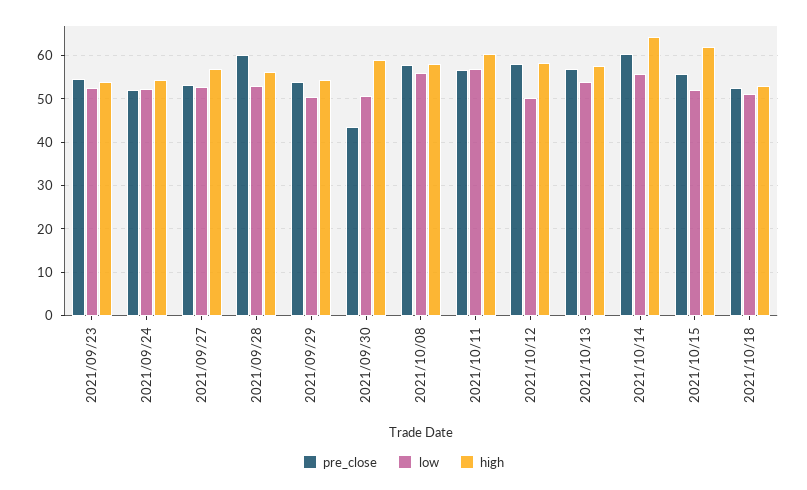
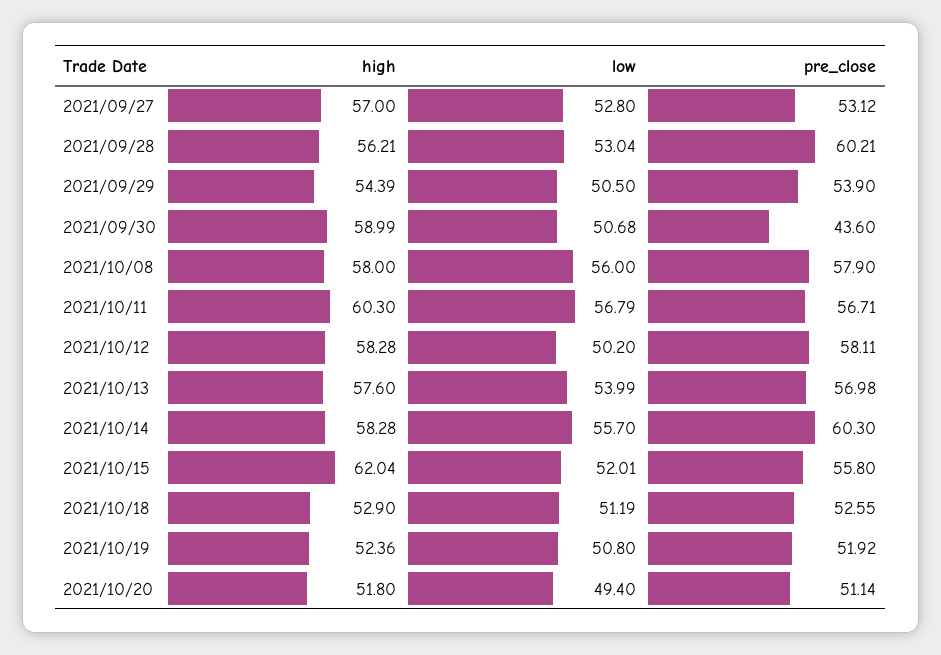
pre_close, 2021/09/23: 54 -> none
low, 2021/09/23: 52 -> none
high, 2021/09/23: 54 -> none
pre_close, 2021/09/24: 52 -> none
low, 2021/09/24: 52 -> none
high, 2021/09/24: 54 -> none
high, 2021/10/14: 64 -> 58.28
high, 2021/10/19: none -> 52.36
low, 2021/10/19: none -> 50.8
pre_close, 2021/10/19: none -> 51.92
high, 2021/10/20: none -> 51.8
low, 2021/10/20: none -> 49.4
pre_close, 2021/10/20: none -> 51.14

